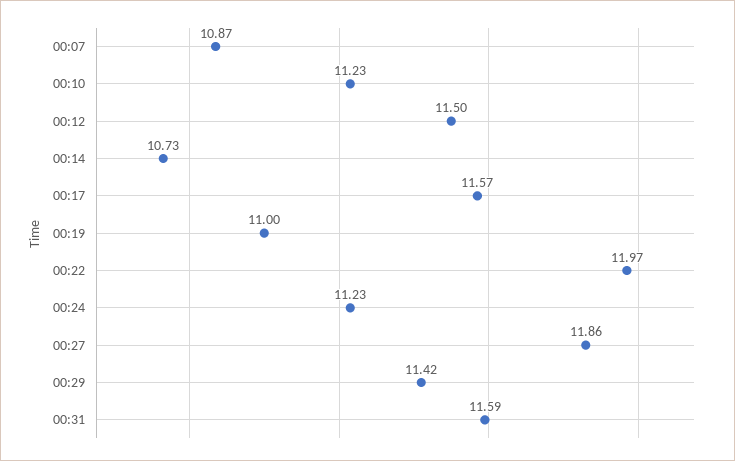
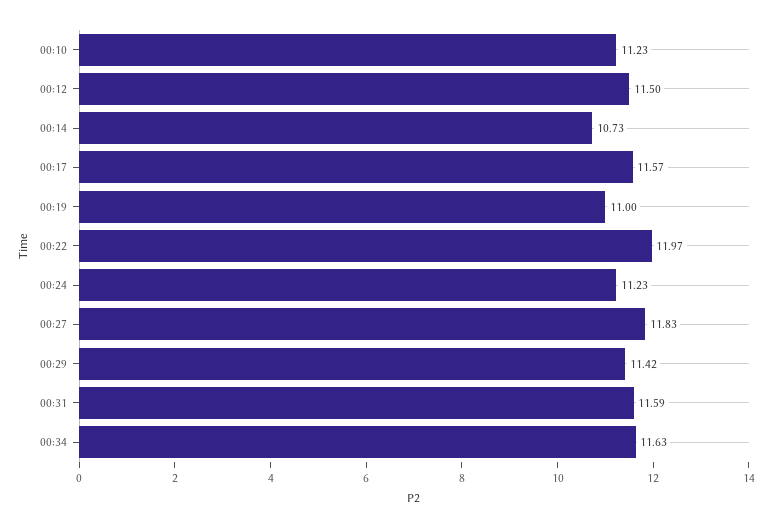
00:07: 10.87 -> none
00:27: 11.86 -> 11.83
00:34: none -> 11.63

